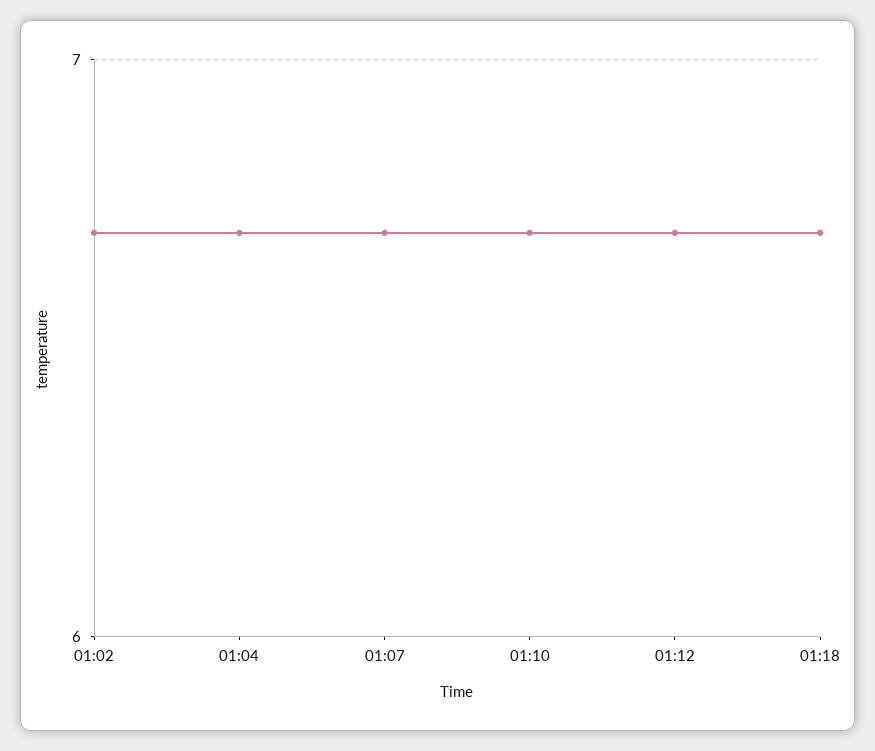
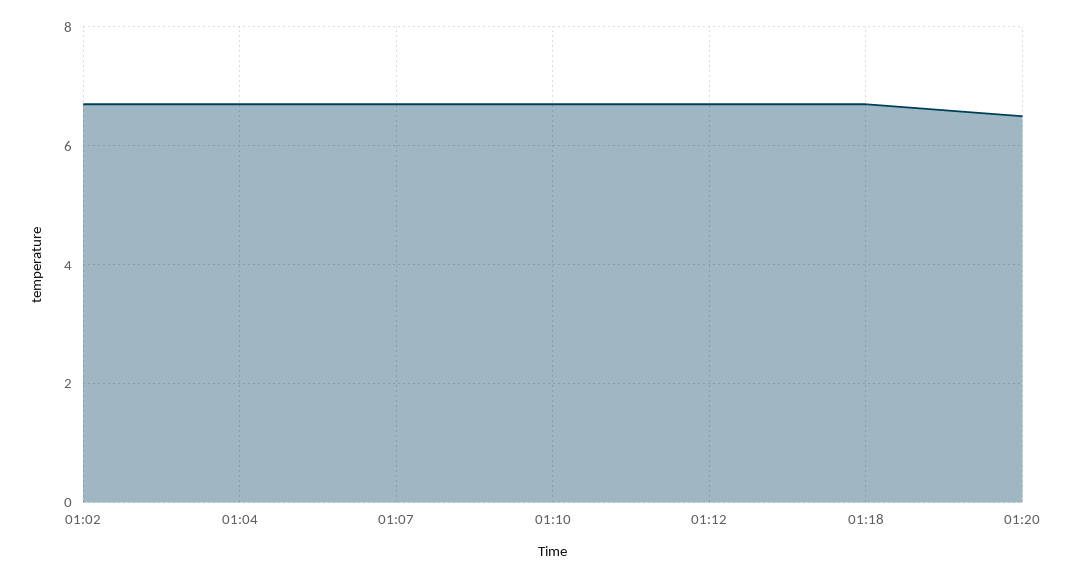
01:20: none -> 6.5

